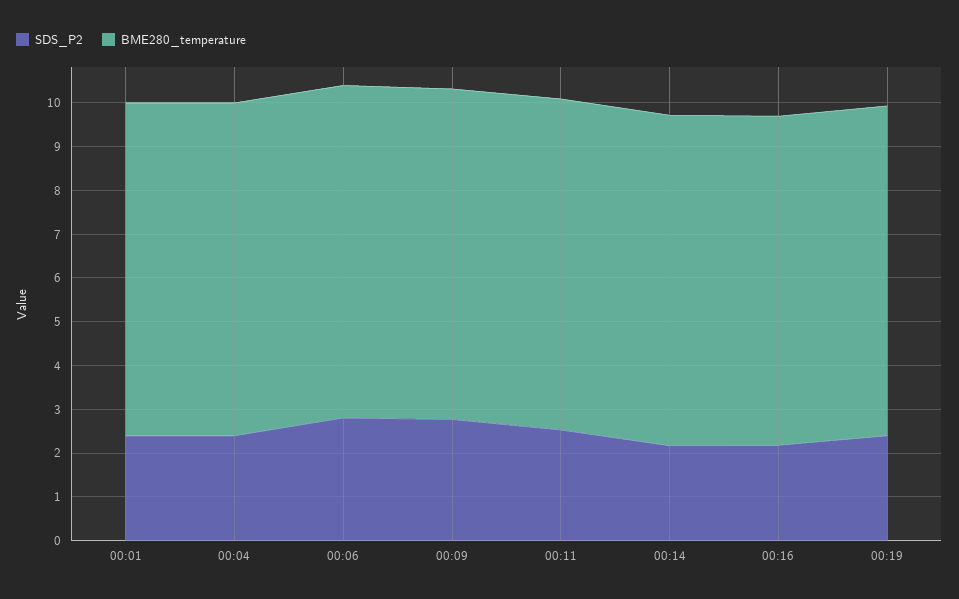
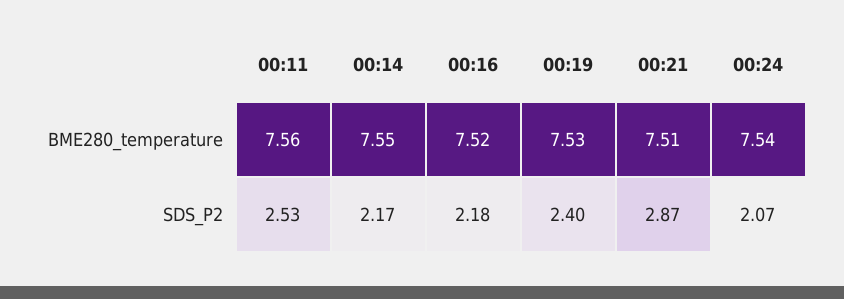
SDS_P2, 00:01: 2.4 -> none
BME280_temperature, 00:01: 7.6 -> none
SDS_P2, 00:04: 2.4 -> none
BME280_temperature, 00:04: 7.6 -> none
SDS_P2, 00:06: 2.8 -> none
BME280_temperature, 00:06: 7.6 -> none
SDS_P2, 00:09: 2.8 -> none
BME280_temperature, 00:09: 7.6 -> none
BME280_temperature, 00:21: none -> 7.51
BME280_temperature, 00:24: none -> 7.54
SDS_P2, 00:21: none -> 2.87
SDS_P2, 00:24: none -> 2.07

